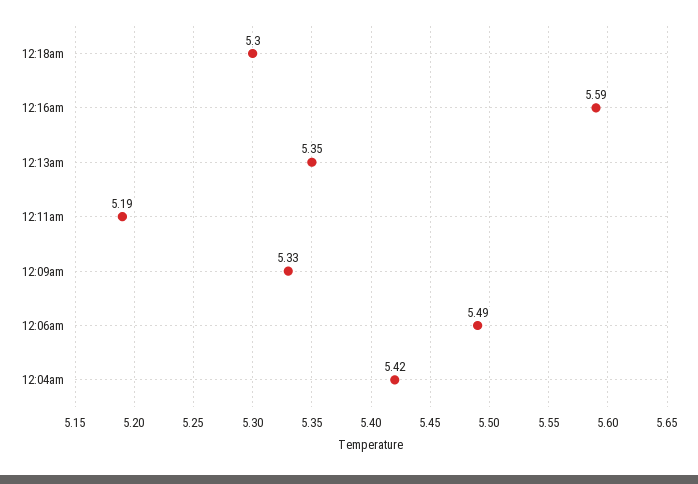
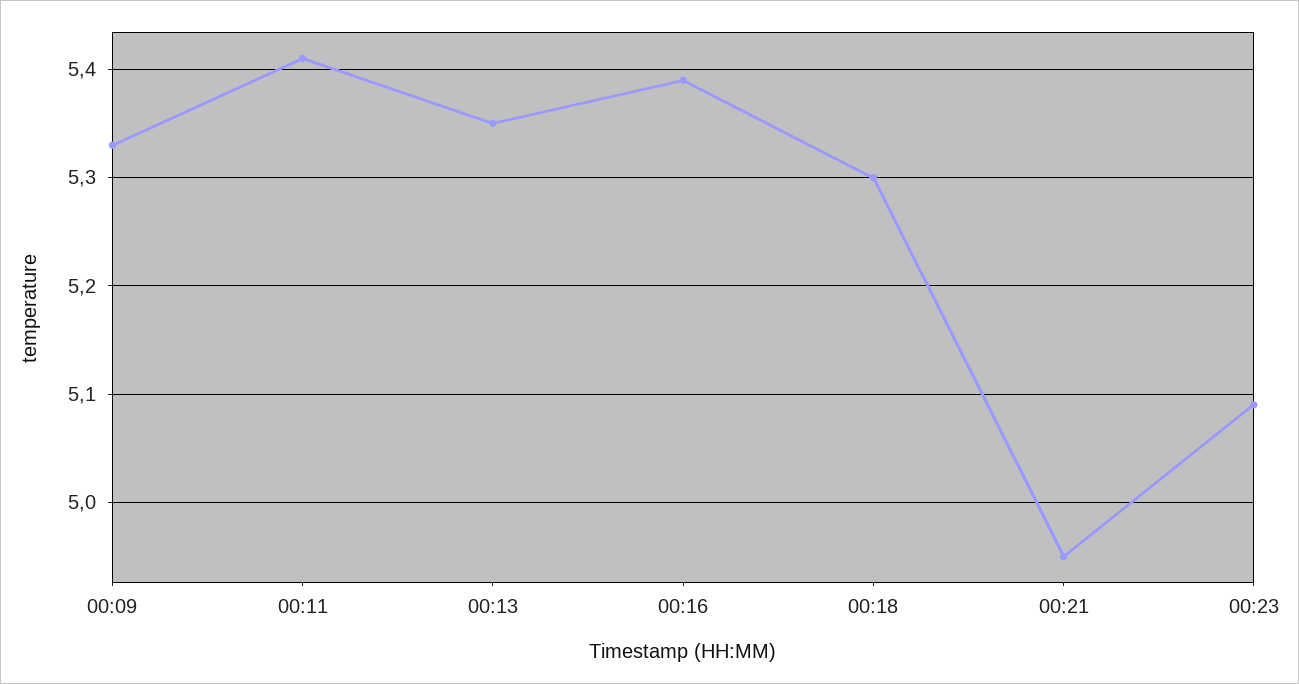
12:16am: 5.59 -> 5.39
12:11am: 5.19 -> 5.41
12:06am: 5.49 -> none
12:04am: 5.42 -> none
00:21: none -> 4.95
00:23: none -> 5.09

